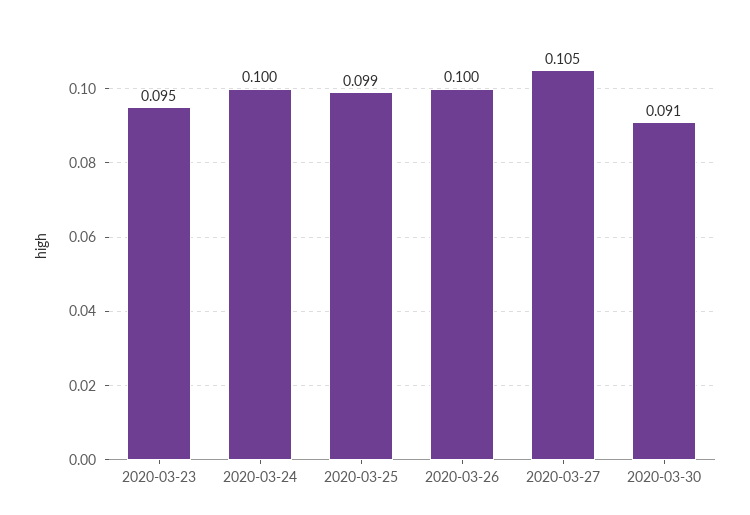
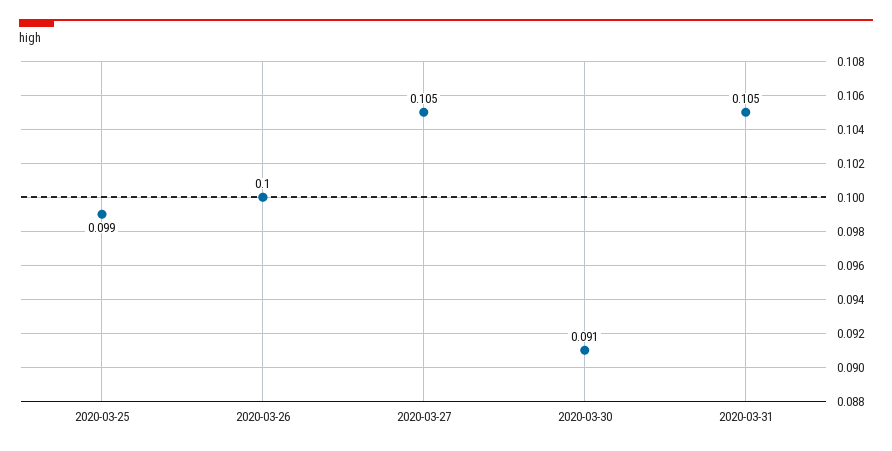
2020-03-23: 0.095 -> none
2020-03-24: 0.1 -> none
2020-03-31: none -> 0.105

